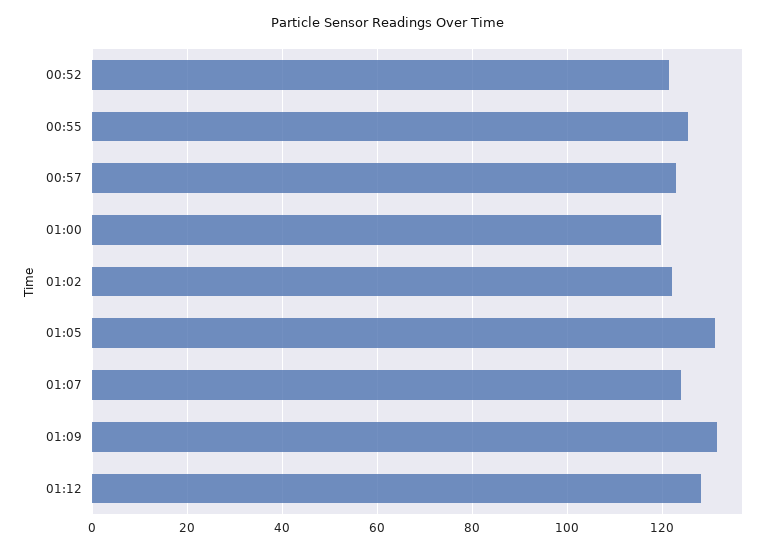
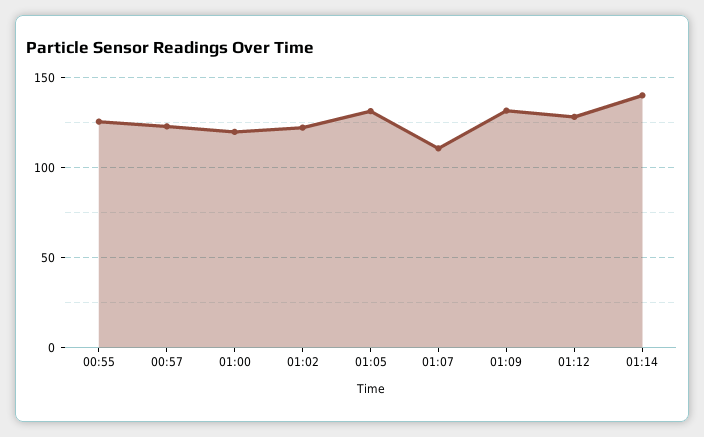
00:52: 122 -> none
01:07: 124 -> 110
01:14: none -> 140

